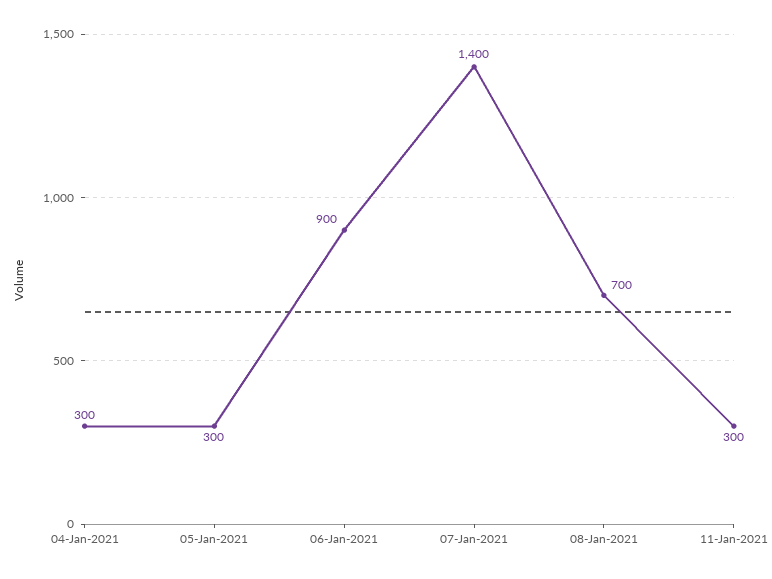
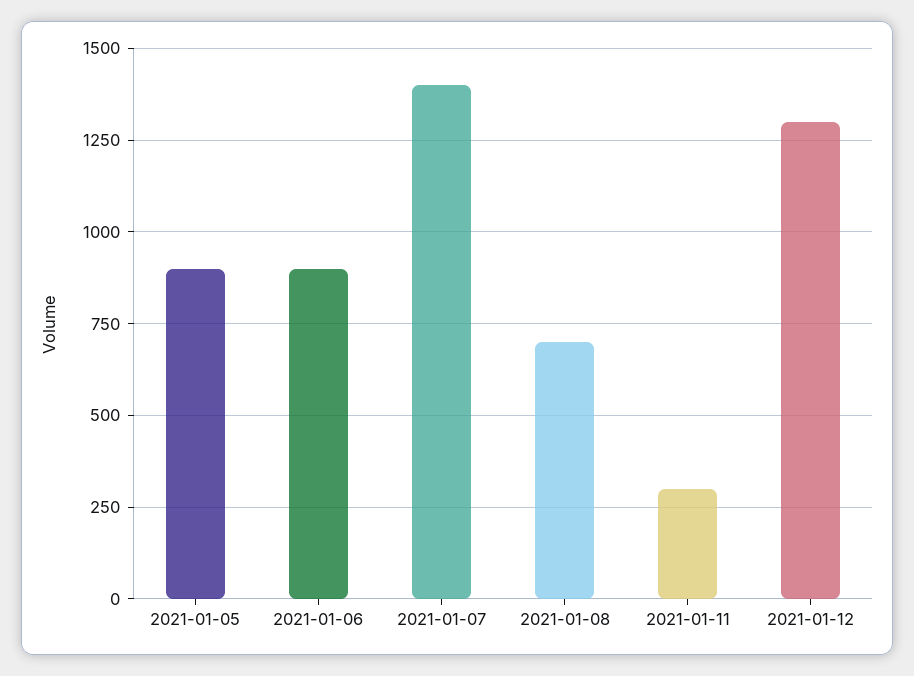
04-Jan-2021: 300 -> none
05-Jan-2021: 300 -> 900
2021-01-12: none -> 1300

